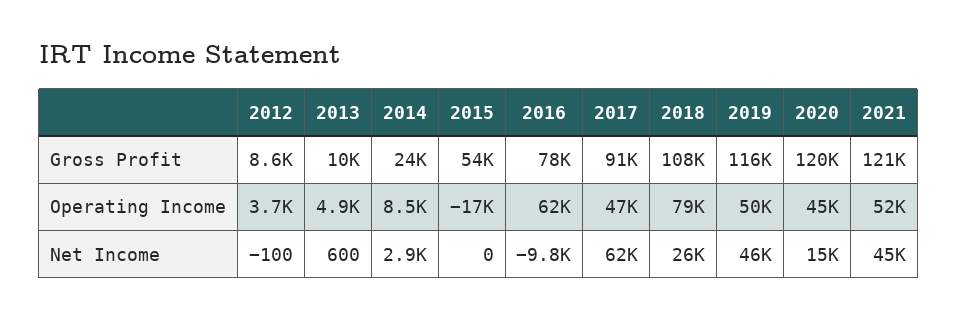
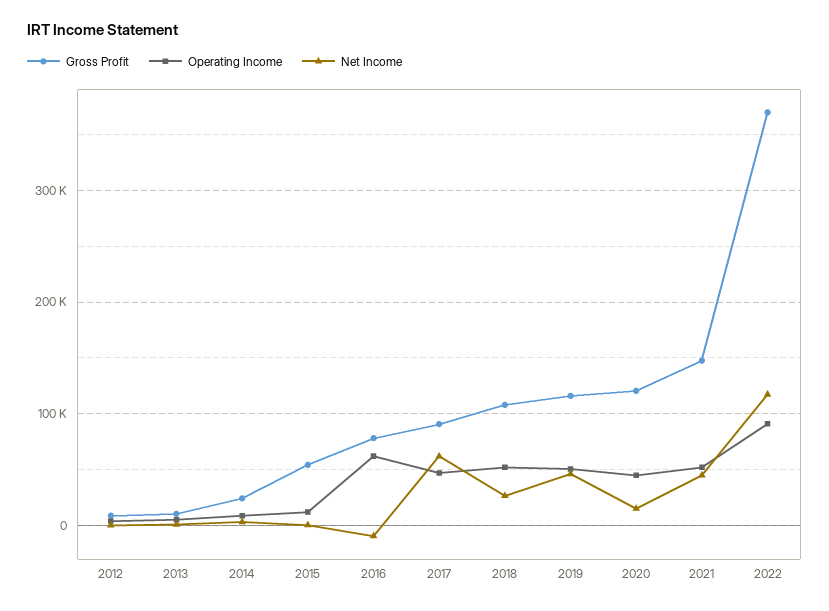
Gross Profit, 2021: 121000 -> 150000
Operating Income, 2015: -17000 -> 10000
Operating Income, 2018: 79000 -> 50000
Gross Profit, 2022: none -> 370000
Operating Income, 2022: none -> 90000
Net Income, 2022: none -> 120000

